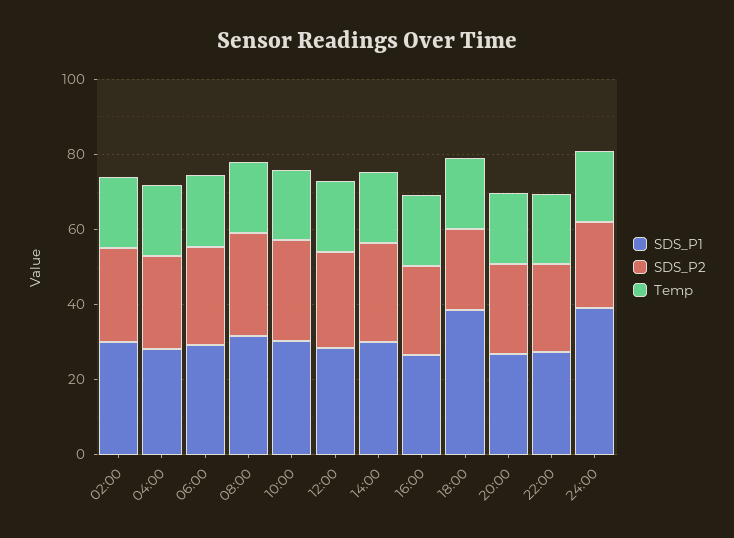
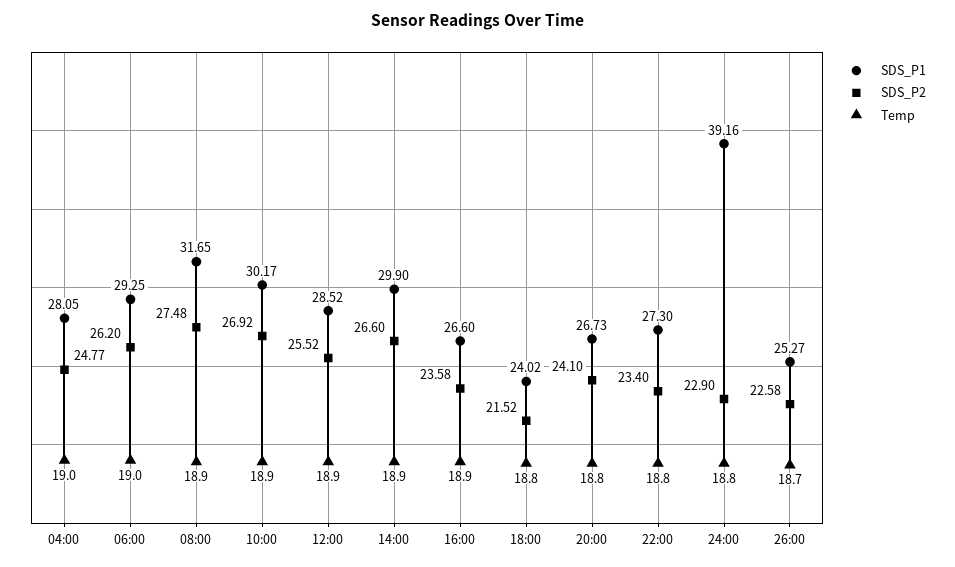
SDS_P1, 02:00: 30 -> none
SDS_P2, 02:00: 25 -> none
Temp, 02:00: 20 -> none
SDS_P1, 18:00: 40 -> 24.02
SDS_P1, 26:00: none -> 25.27
SDS_P2, 26:00: none -> 22.58
Temp, 26:00: none -> 18.7

